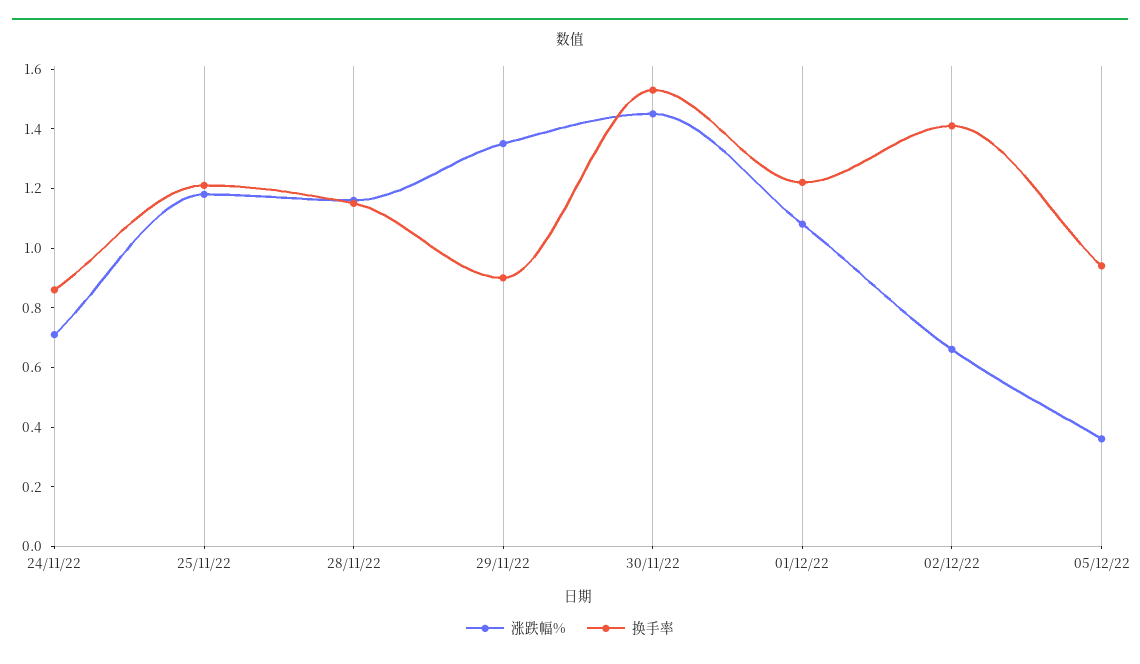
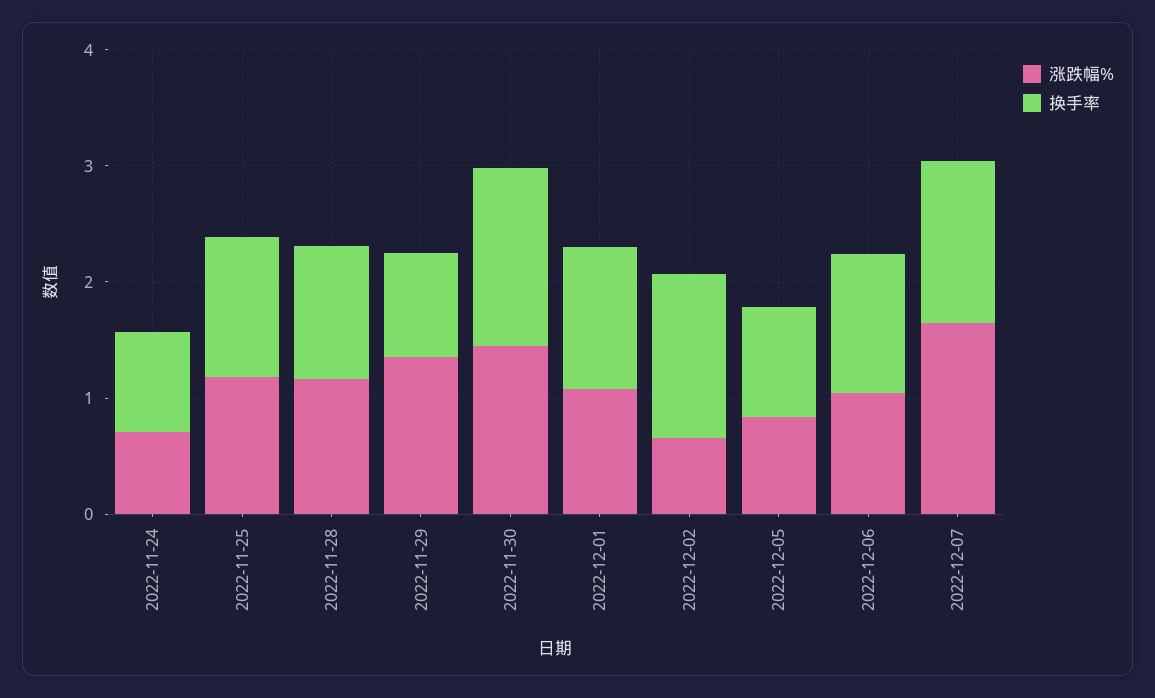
涨跌幅%, 05/12/22: 0.35 -> 0.8
涨跌幅%, 2022-12-06: none -> 1
换手率, 2022-12-06: none -> 1.2
涨跌幅%, 2022-12-07: none -> 1.6
换手率, 2022-12-07: none -> 1.4

